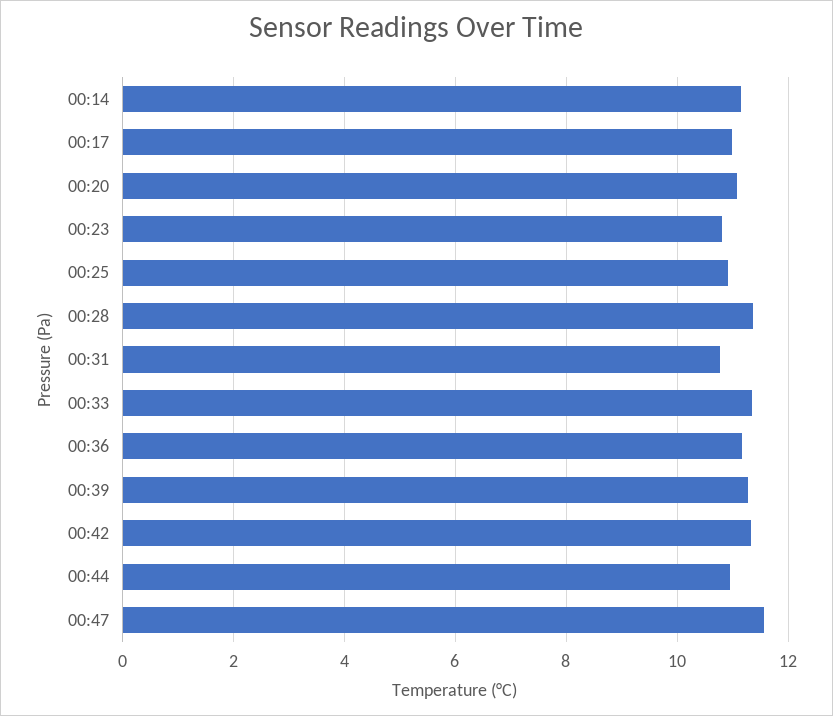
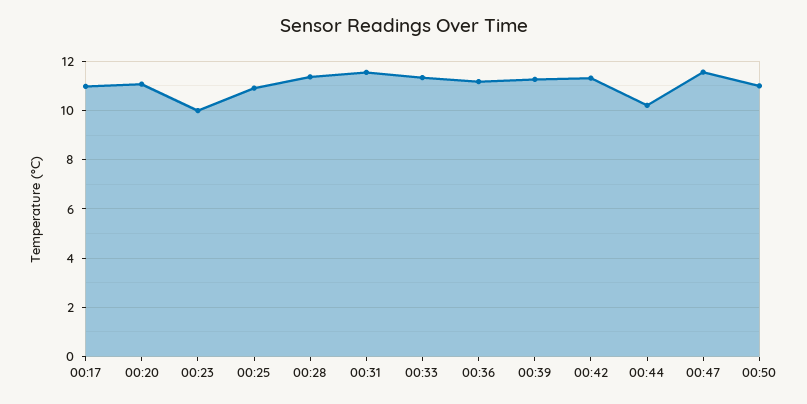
00:14: 11.2 -> none
00:23: 10.8 -> 10
00:31: 10.8 -> 11.5
00:44: 11 -> 10.25
00:50: none -> 11

